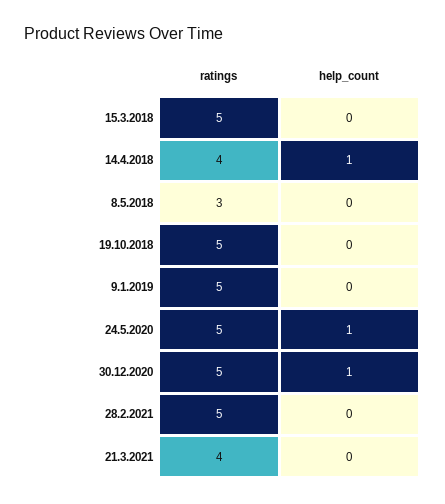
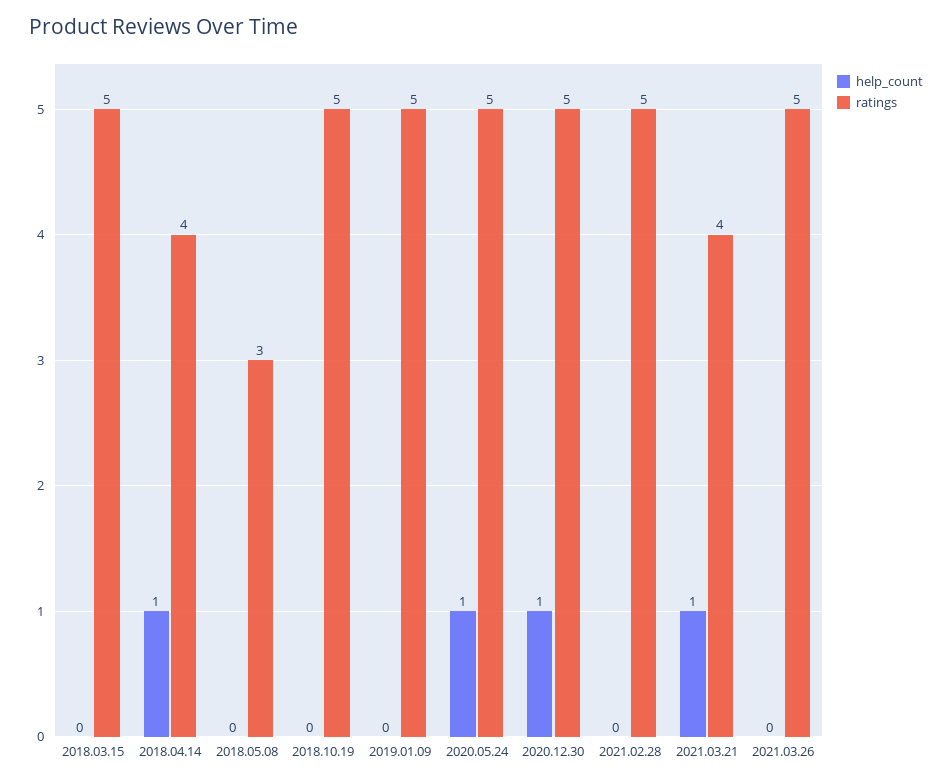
help_count, 21.3.2021: 0 -> 1
help_count, 2021.03.26: none -> 0
ratings, 2021.03.26: none -> 5

